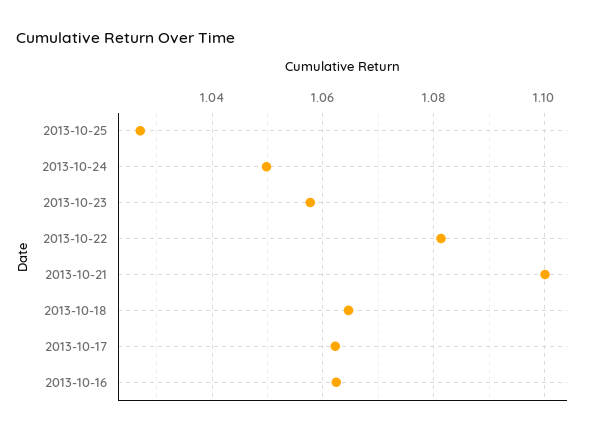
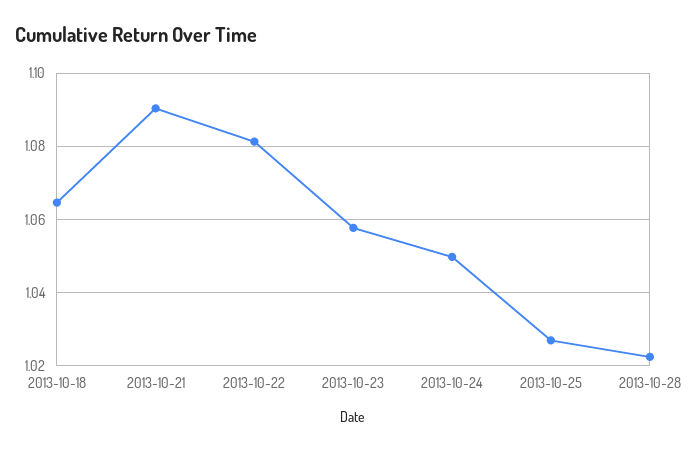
2013-10-21: 1.1 -> 1.09
2013-10-17: 1.062 -> none
2013-10-16: 1.062 -> none
2013-10-28: none -> 1.022

